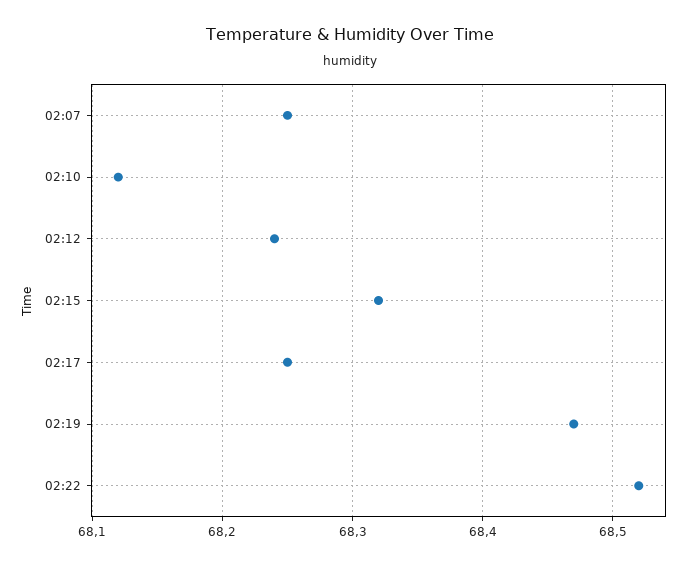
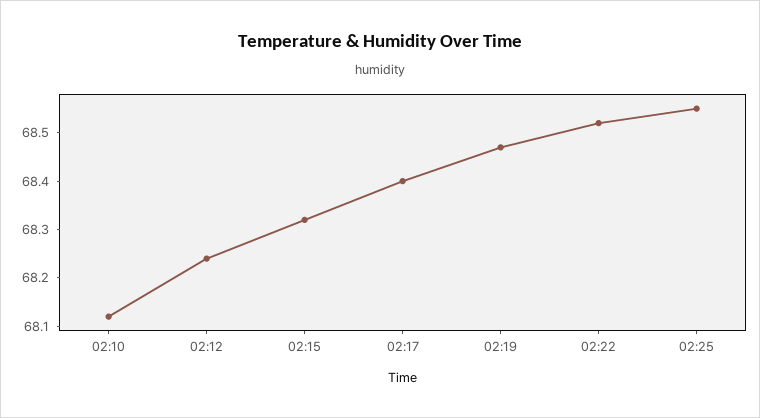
02:07: 68.25 -> none
02:17: 68.25 -> 68.4
02:25: none -> 68.55

